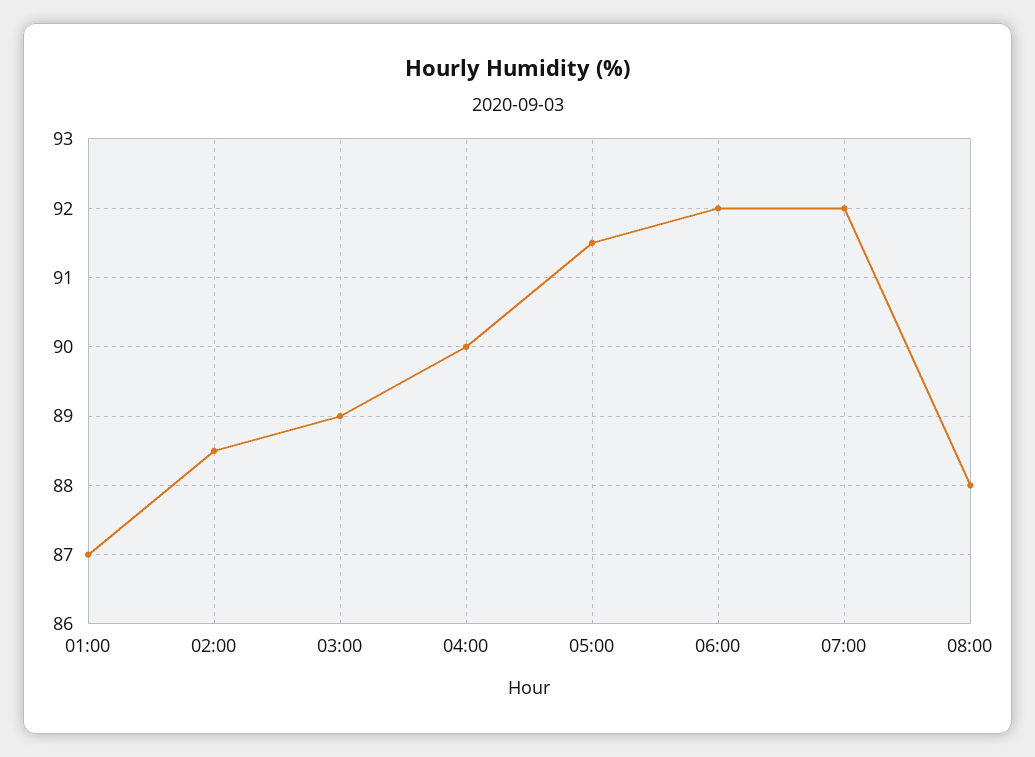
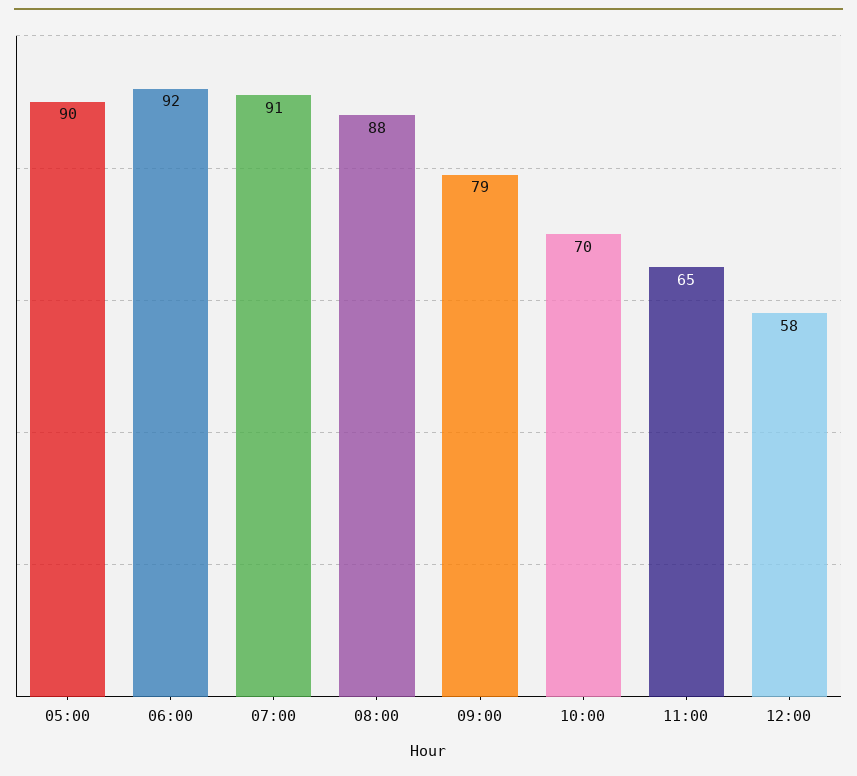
01:00: 87 -> none
02:00: 88.5 -> none
03:00: 89 -> none
04:00: 90 -> none
05:00: 91.5 -> 90
07:00: 92 -> 91
09:00: none -> 79
10:00: none -> 70
11:00: none -> 65
12:00: none -> 58

